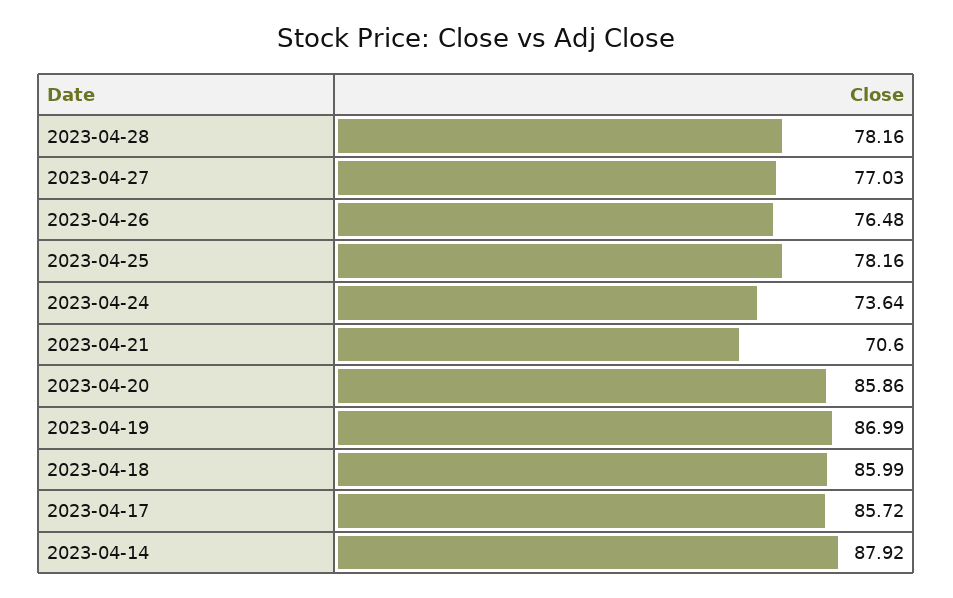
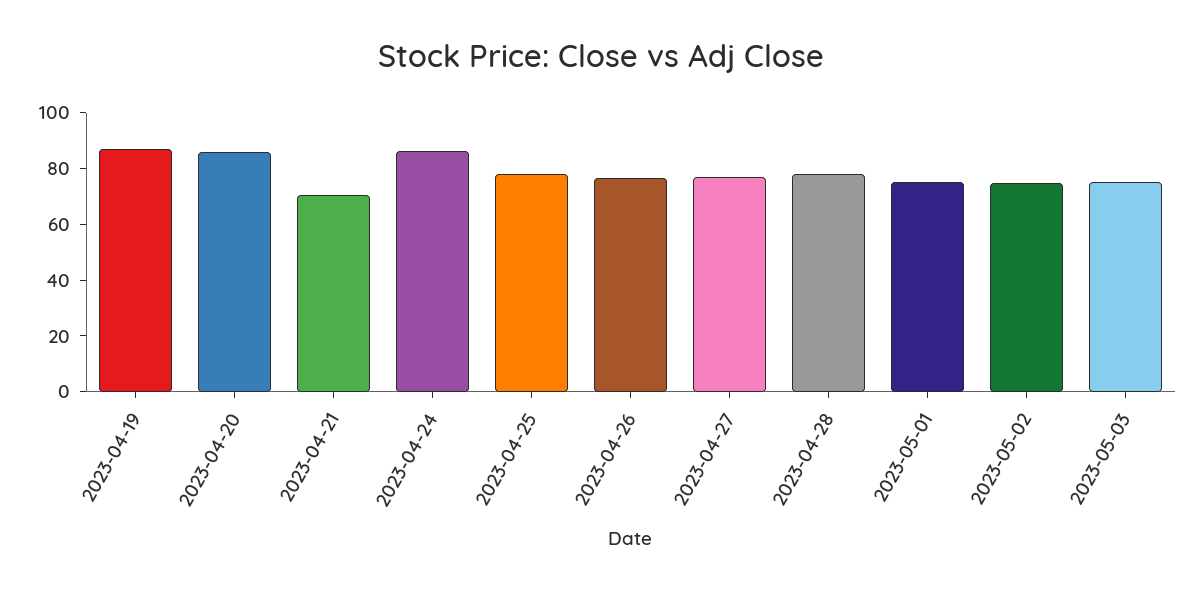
2023-04-24: 73.64 -> 85
2023-04-18: 85.99 -> none
2023-04-17: 85.72 -> none
2023-04-14: 87.92 -> none
2023-05-01: none -> 75
2023-05-02: none -> 75
2023-05-03: none -> 75

